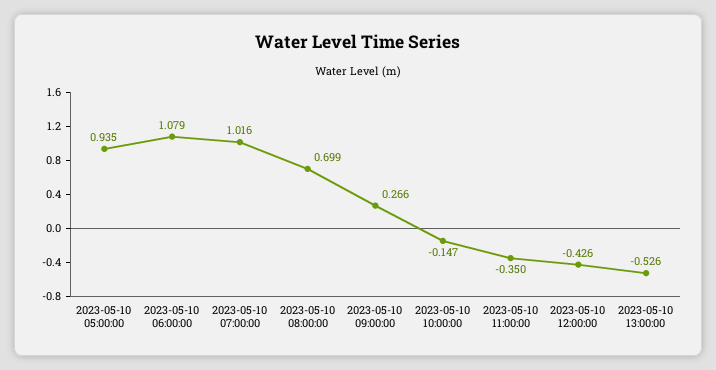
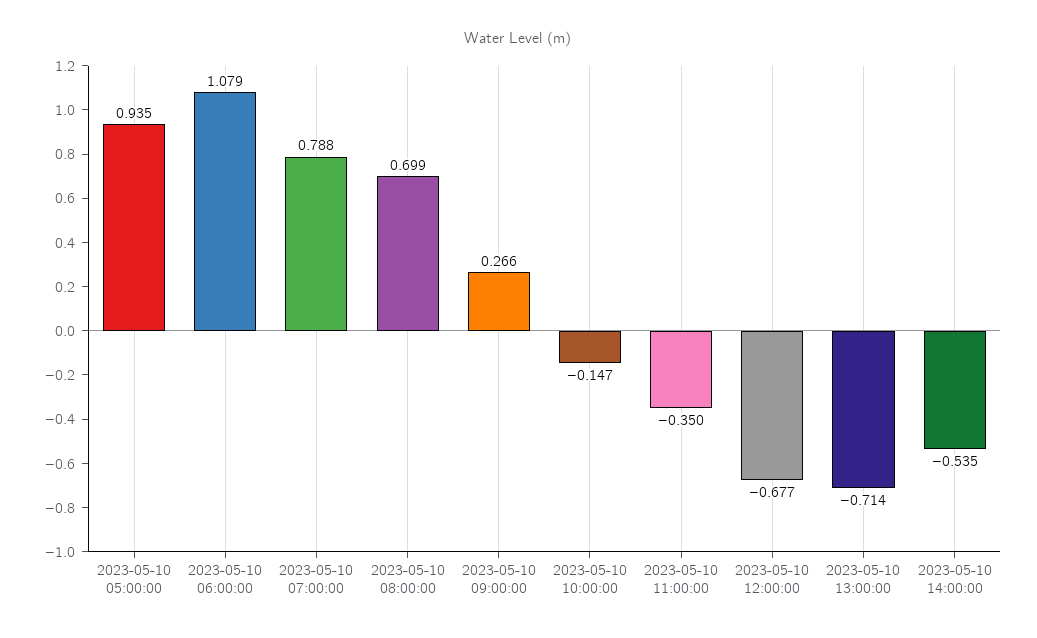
2023-05-10 07:00:00: 1.016 -> 0.788
2023-05-10 12:00:00: -0.426 -> -0.677
2023-05-10 13:00:00: -0.526 -> -0.714
2023-05-10 14:00:00: none -> -0.535

